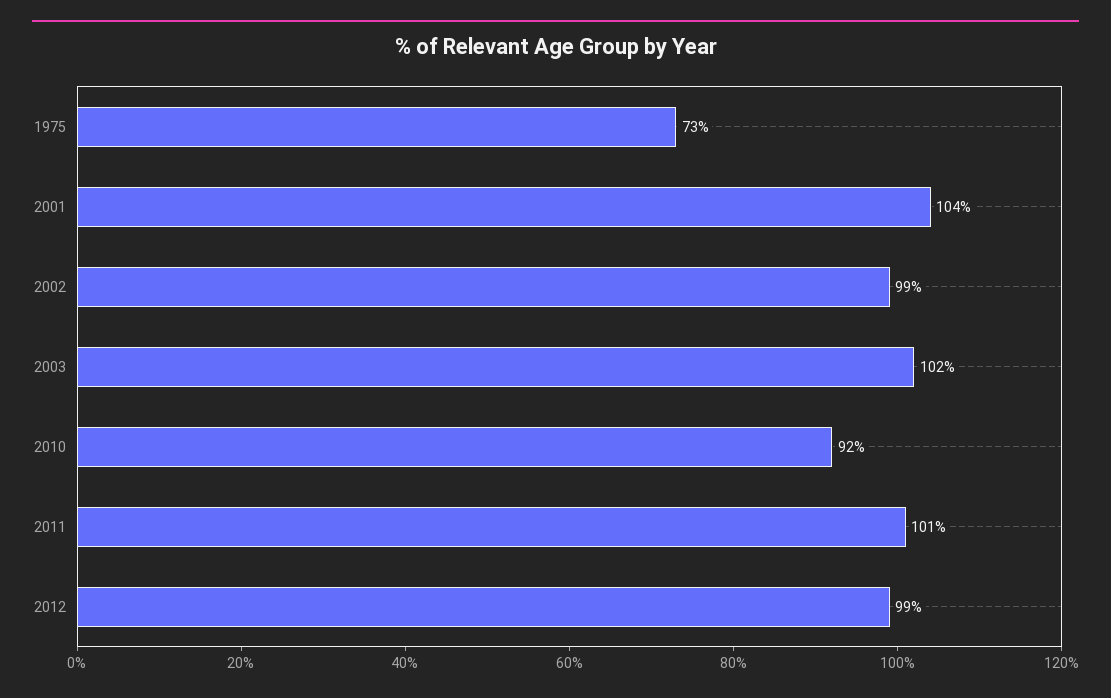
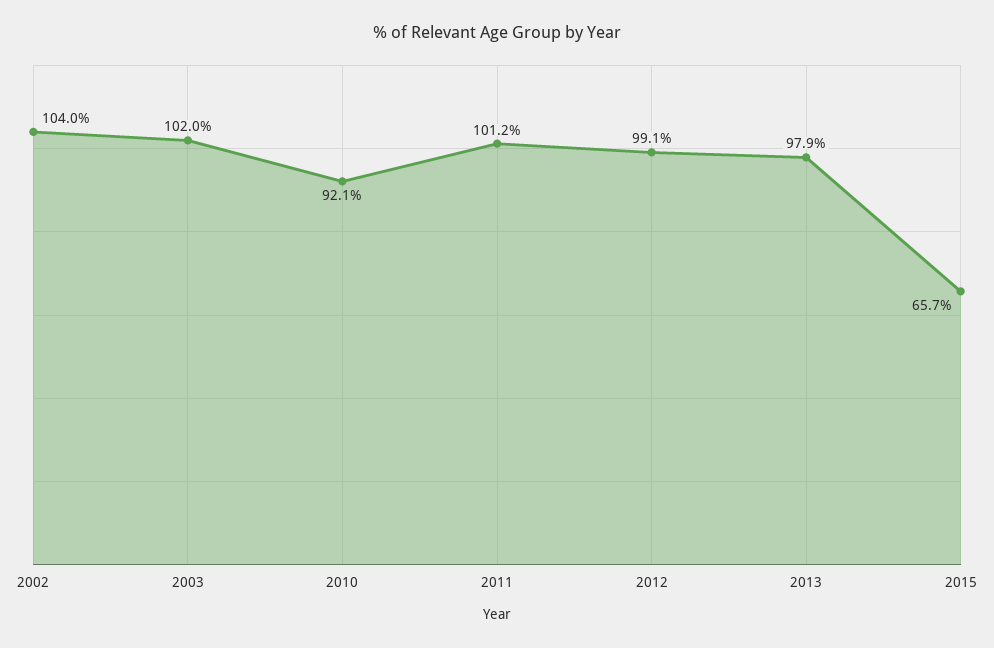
1975: 73 -> none
2001: 104 -> none
2002: 99 -> 104
2013: none -> 97.9
2015: none -> 65.7

